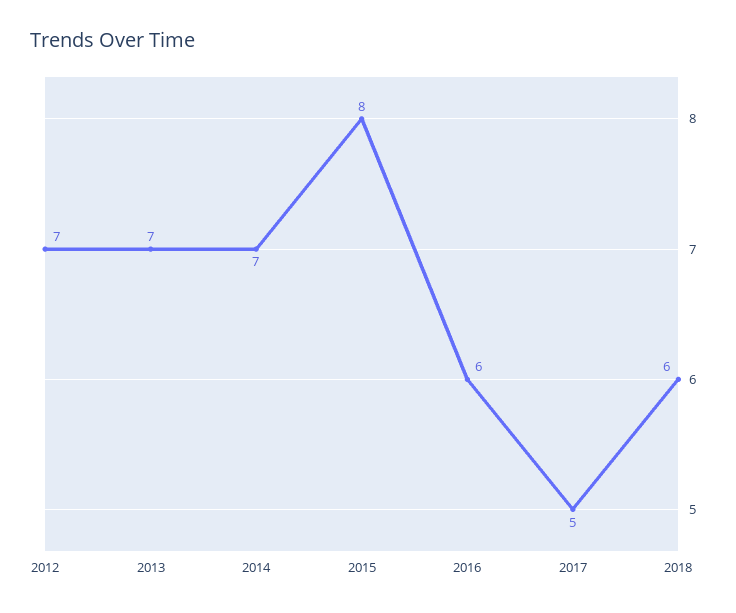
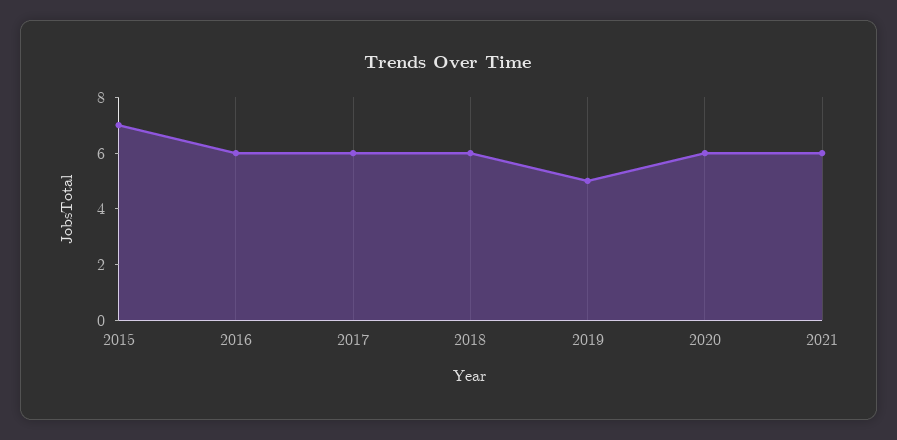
2012: 7 -> none
2013: 7 -> none
2014: 7 -> none
2015: 8 -> 7
2017: 5 -> 6
2019: none -> 5
2020: none -> 6
2021: none -> 6

